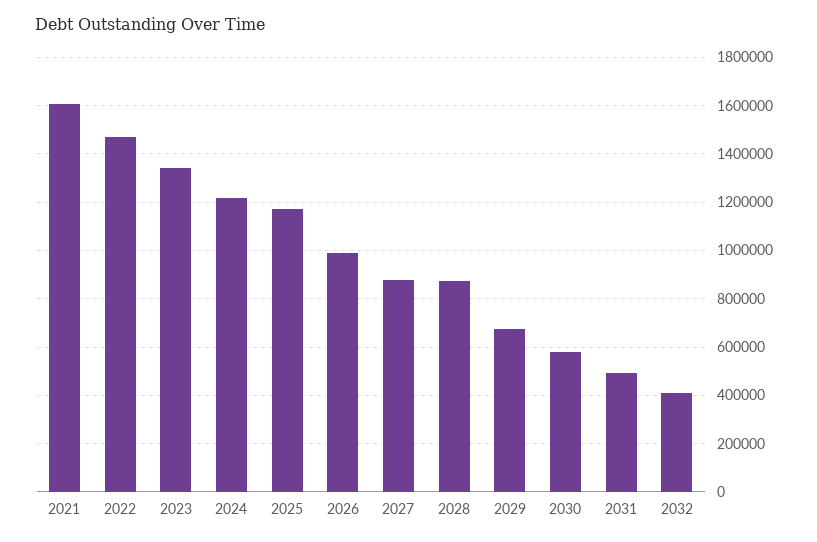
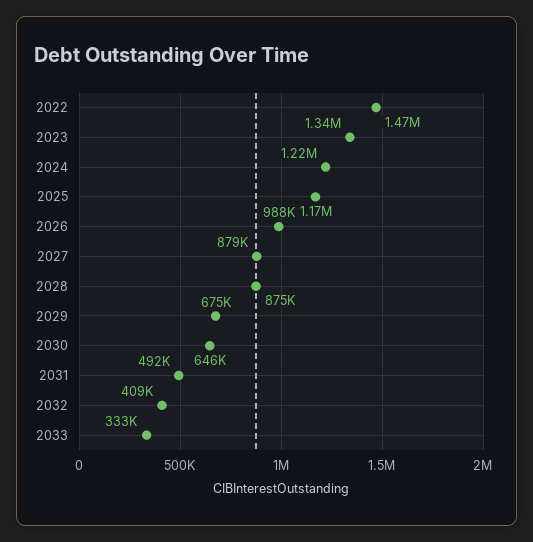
2021: 1600000 -> none
2030: 575000 -> 646000
2033: none -> 333000

